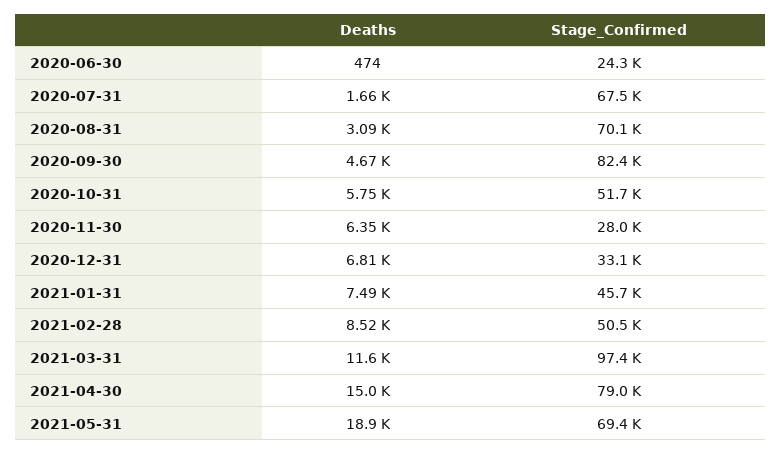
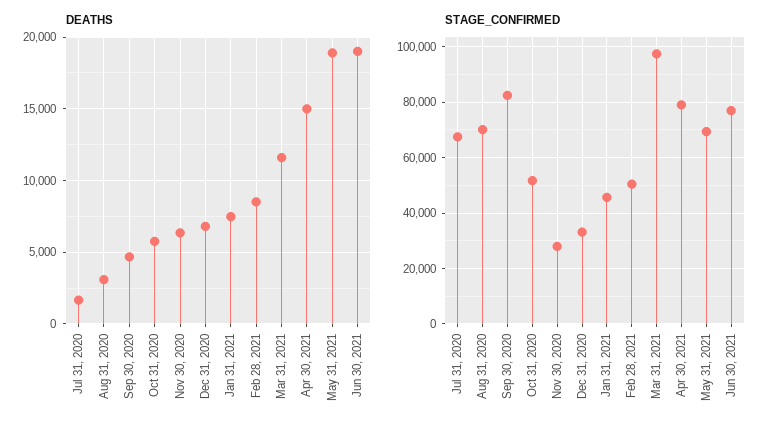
Deaths, 2020-06-30: 474 -> none
Stage_Confirmed, 2020-06-30: 24300 -> none
Deaths, Jun 30, 2021: none -> 19000
Stage_Confirmed, Jun 30, 2021: none -> 77500

